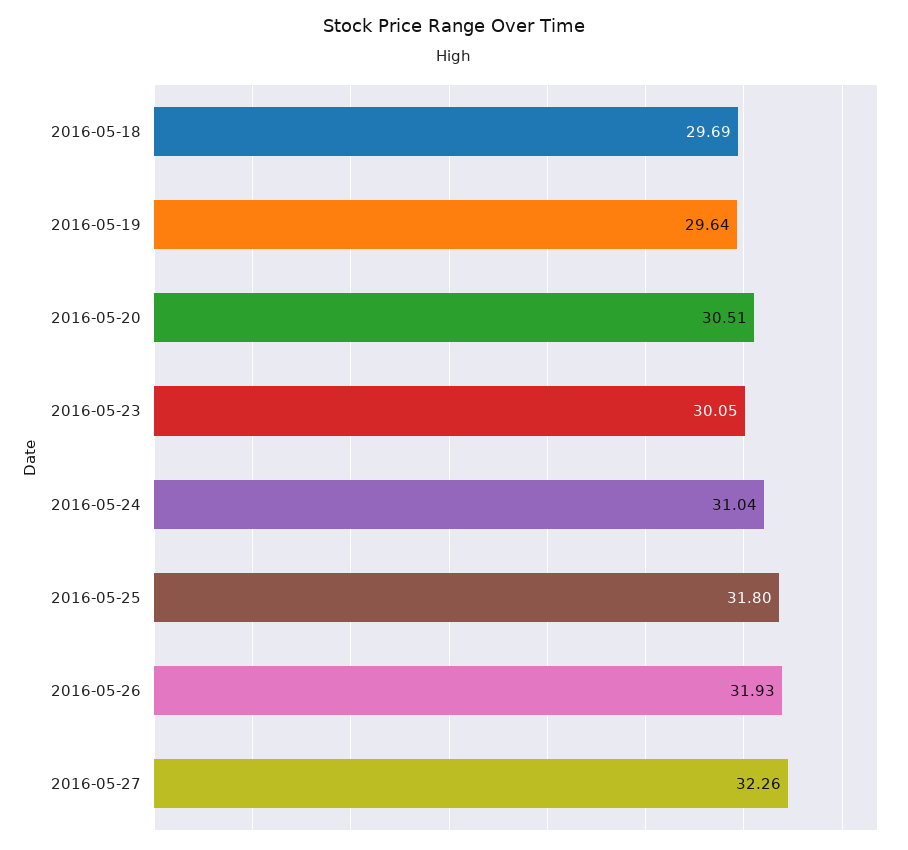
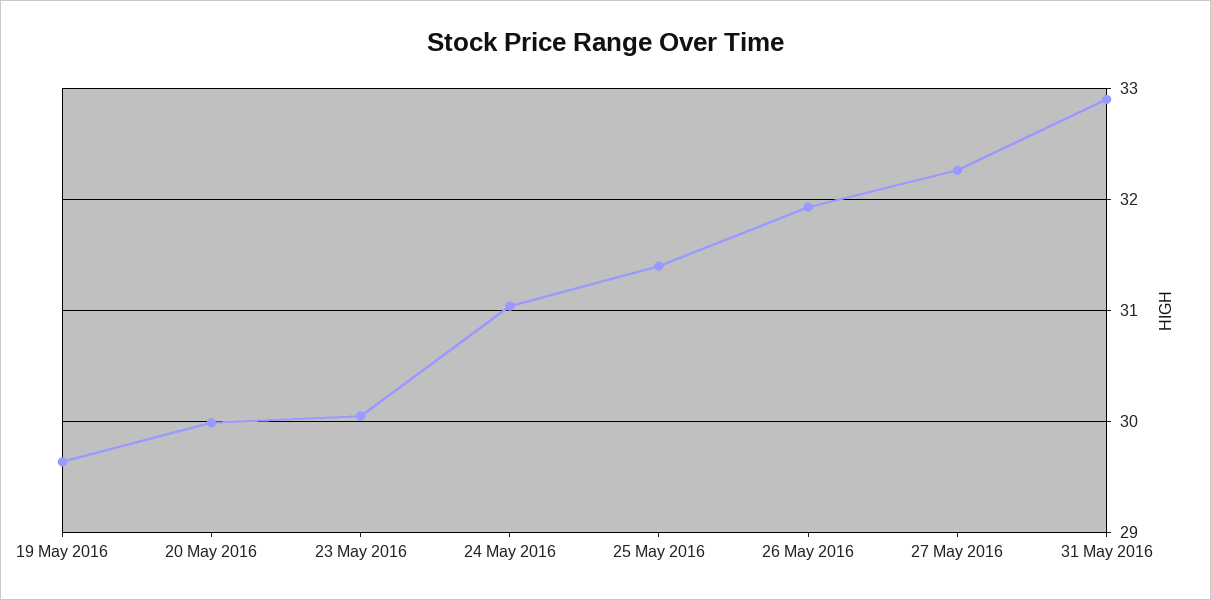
2016-05-18: 29.69 -> none
2016-05-20: 30.51 -> 30
2016-05-25: 31.8 -> 31.4
31 May 2016: none -> 32.9

